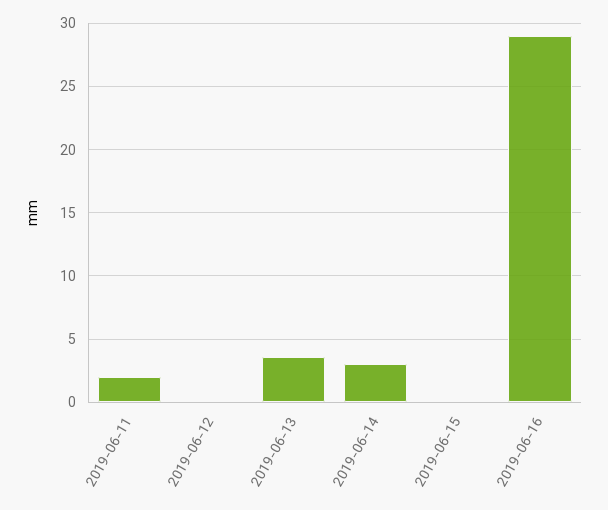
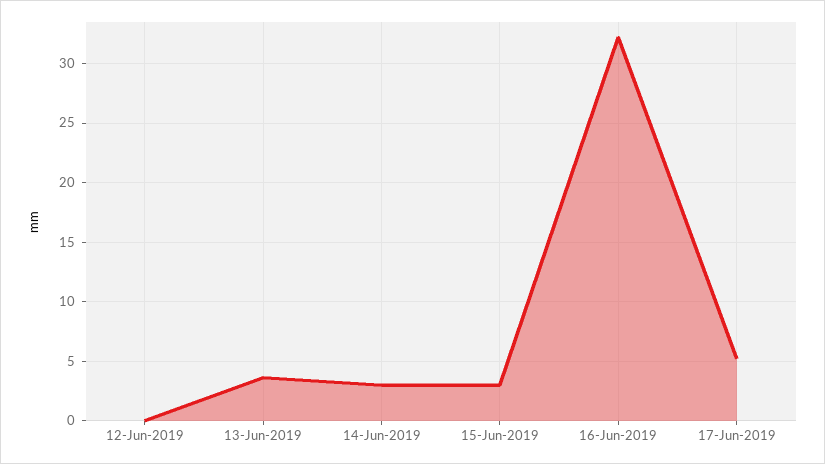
2019-06-11: 2 -> none
2019-06-15: 0 -> 3
2019-06-16: 29 -> 32
17-Jun-2019: none -> 5

